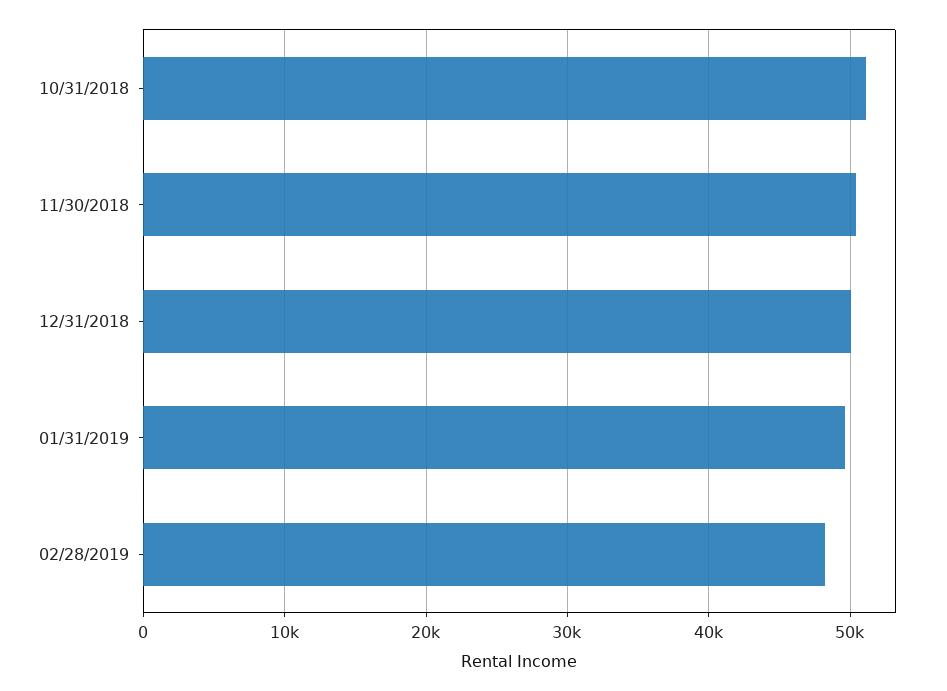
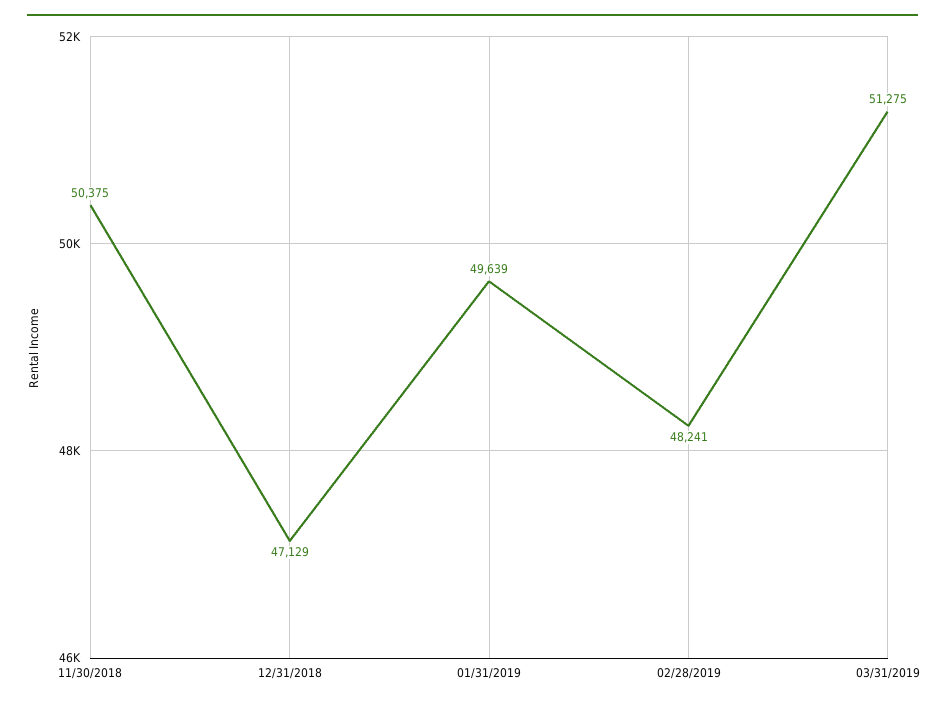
10/31/2018: 51000 -> none
12/31/2018: 50000 -> 47129
03/31/2019: none -> 51275

